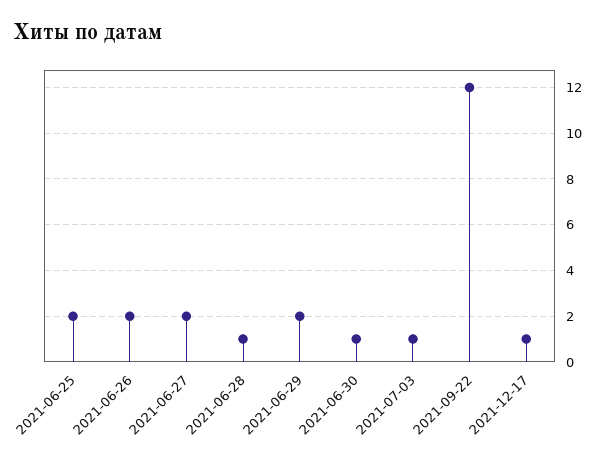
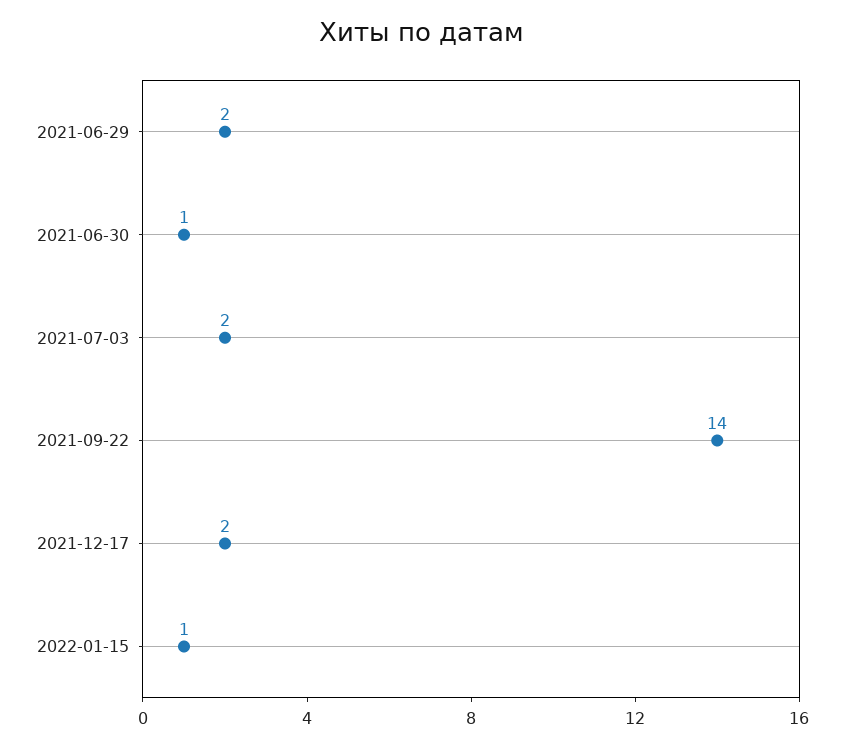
2021-06-25: 2 -> none
2021-06-26: 2 -> none
2021-06-27: 2 -> none
2021-06-28: 1 -> none
2021-07-03: 1 -> 2
2021-09-22: 12 -> 14
2021-12-17: 1 -> 2
2022-01-15: none -> 1

